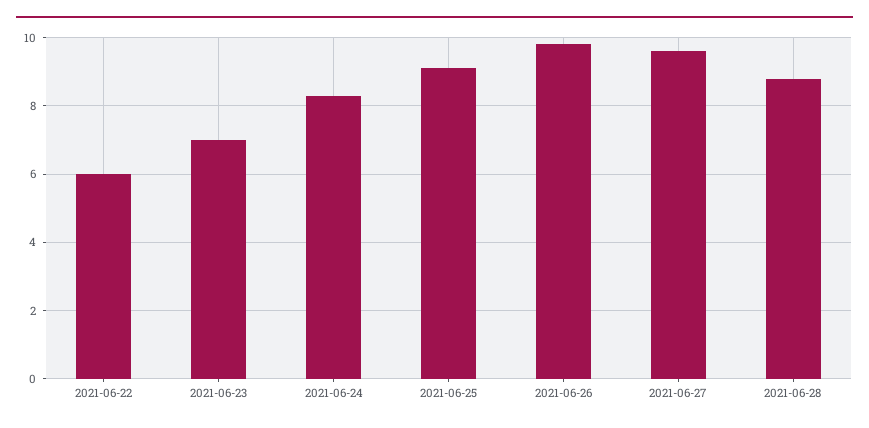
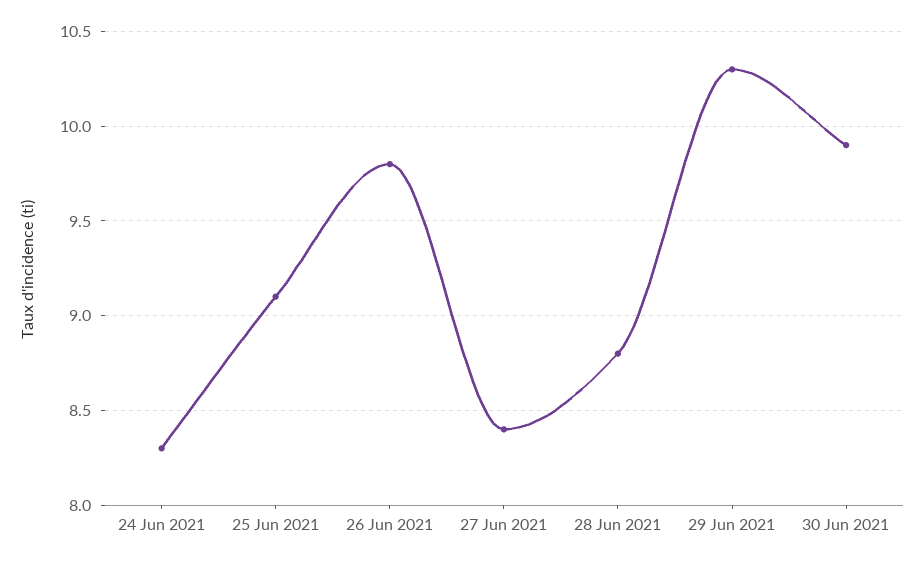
2021-06-22: 6 -> none
2021-06-23: 7 -> none
2021-06-27: 9.5 -> 8.4
29 Jun 2021: none -> 10.3
30 Jun 2021: none -> 9.9

